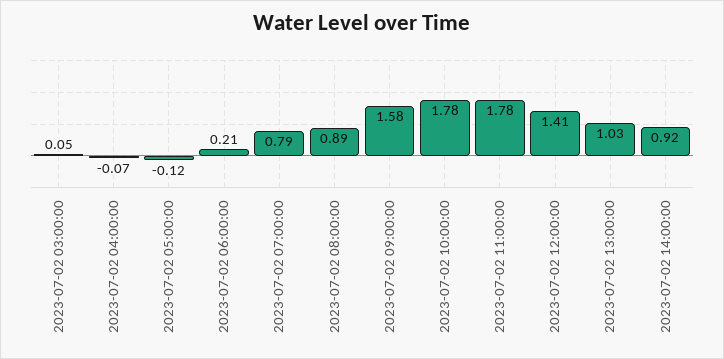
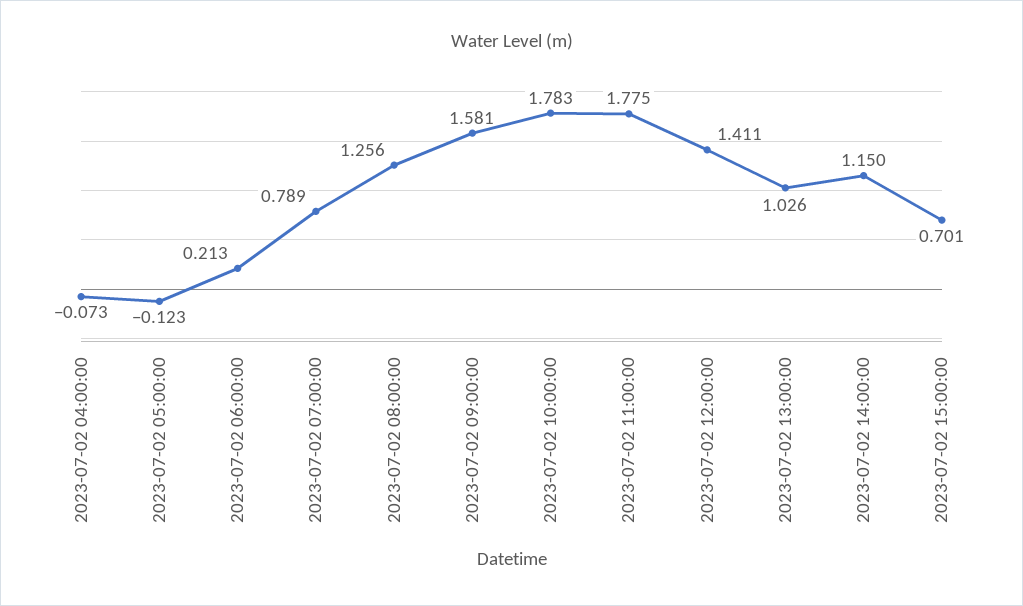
2023-07-02 03:00:00: 0.05 -> none
2023-07-02 08:00:00: 0.89 -> 1.256
2023-07-02 14:00:00: 0.92 -> 1.15
2023-07-02 15:00:00: none -> 0.701

